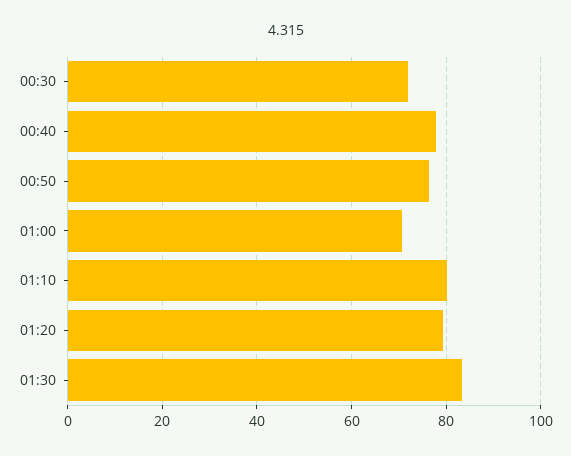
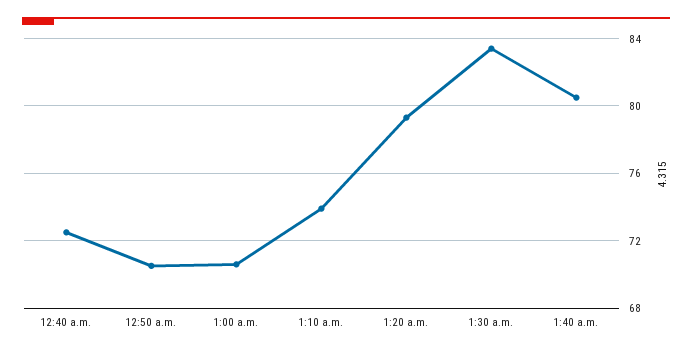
00:30: 72 -> none
00:40: 78 -> 72.5
00:50: 76 -> 70.5
01:10: 80 -> 74
1:40 a.m.: none -> 80.5

